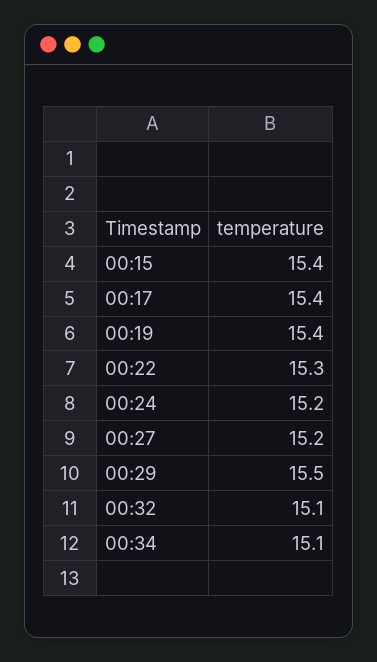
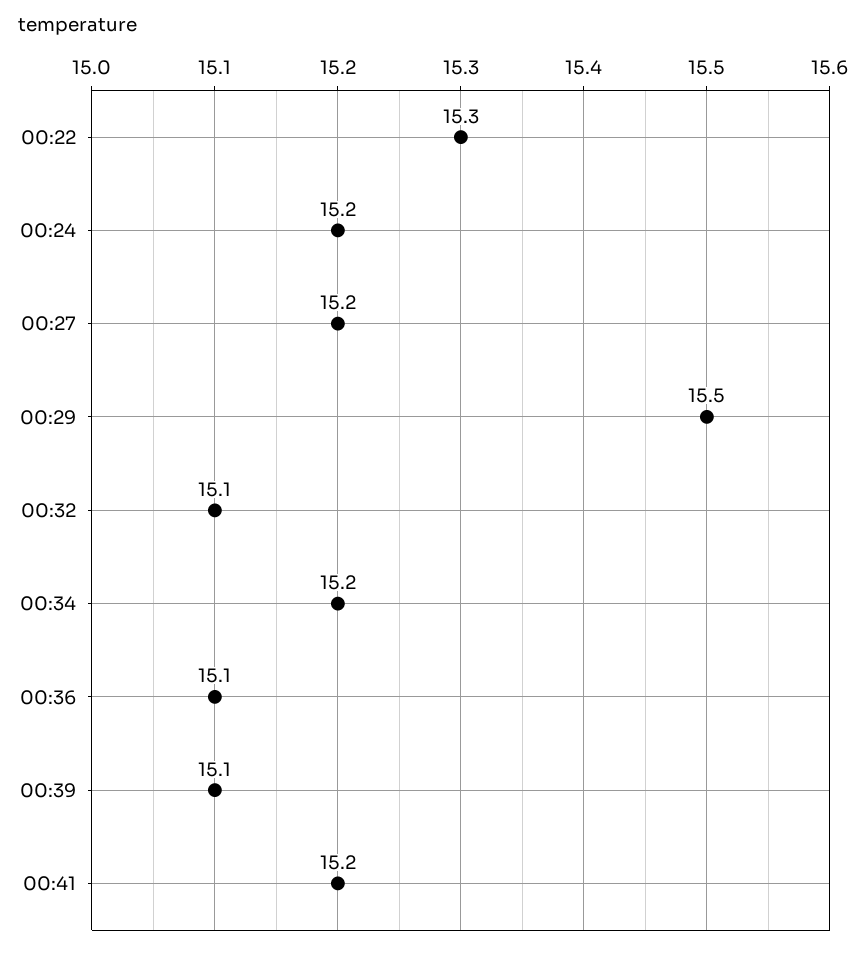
00:15: 15.4 -> none
00:17: 15.4 -> none
00:19: 15.4 -> none
00:34: 15.1 -> 15.2
00:36: none -> 15.1
00:39: none -> 15.1
00:41: none -> 15.2

